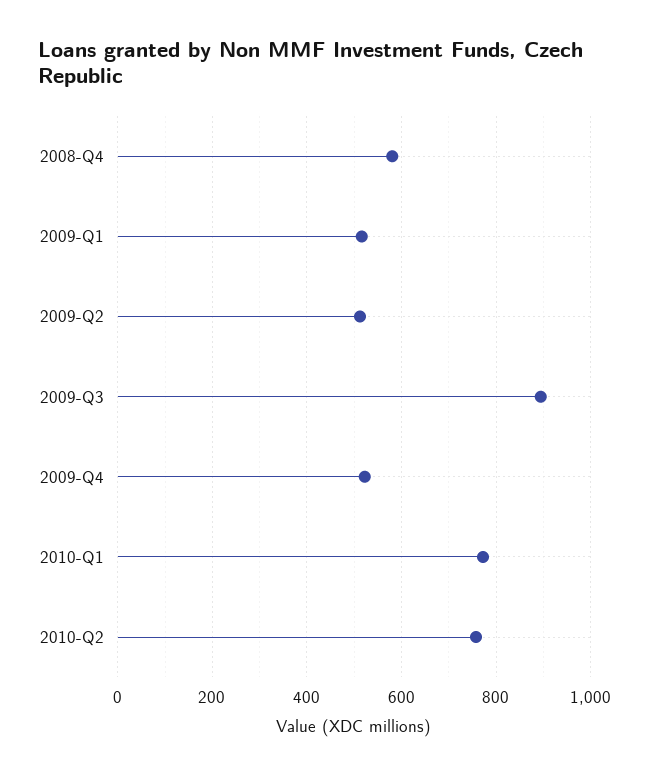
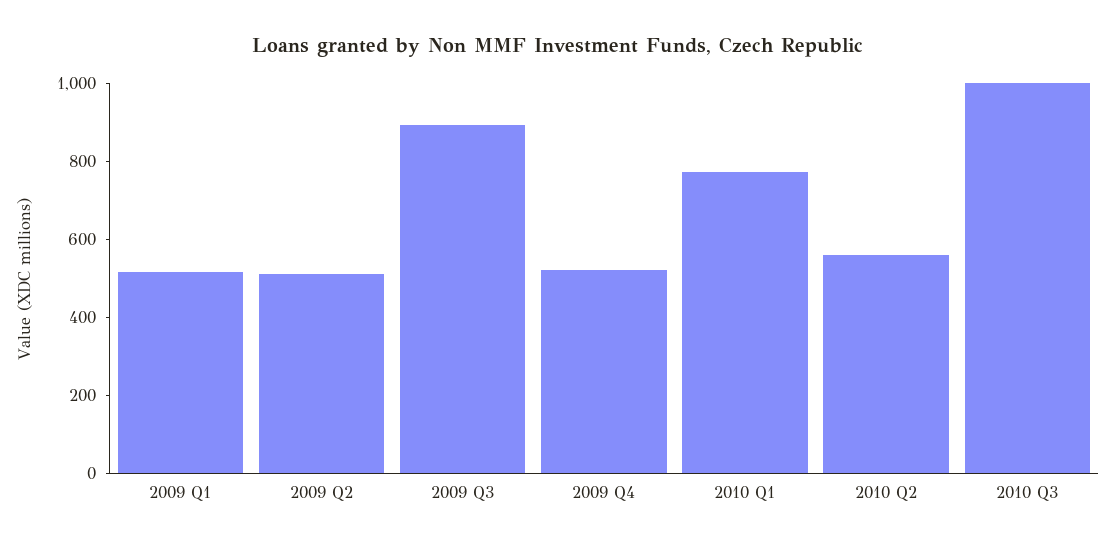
2008-Q4: 580 -> none
2010-Q2: 760 -> 550
2010 Q3: none -> 1000

